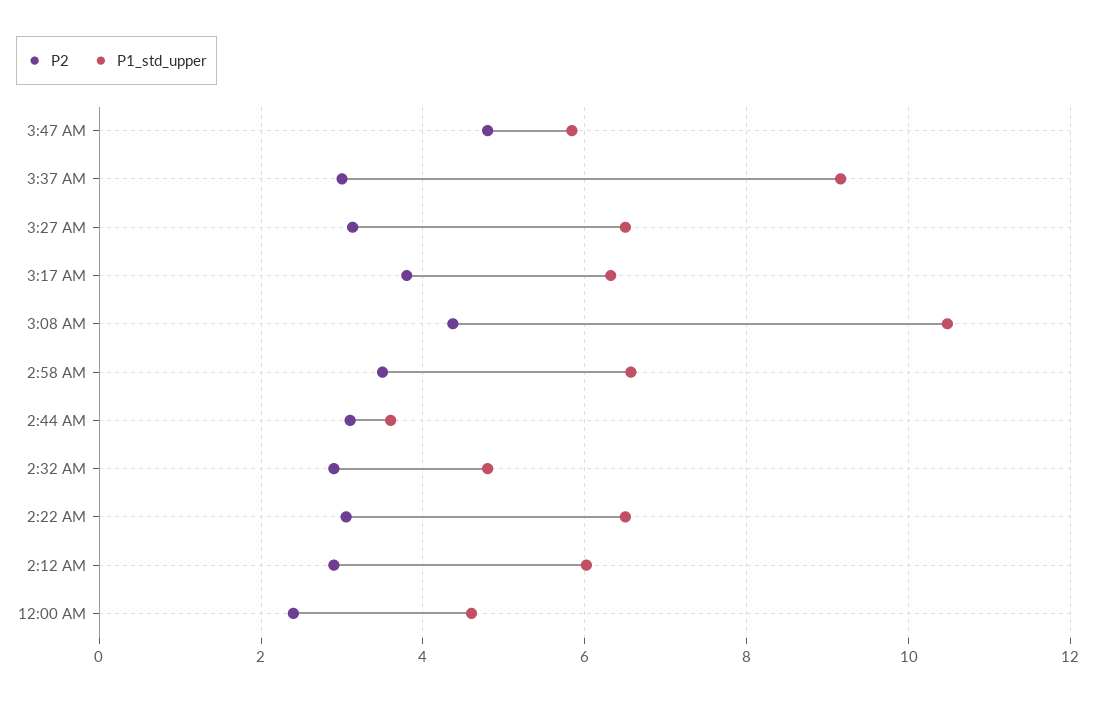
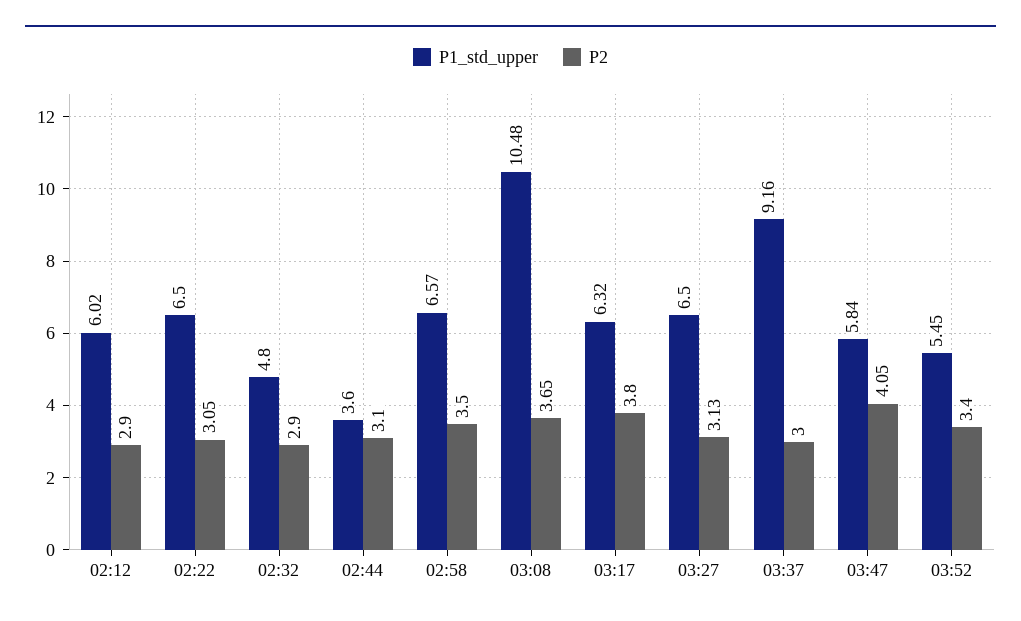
P2, 3:47 AM: 4.8 -> 4.05
P2, 3:08 AM: 4.4 -> 3.65
P2, 12:00 AM: 2.4 -> none
P1_std_upper, 12:00 AM: 4.6 -> none
P1_std_upper, 03:52: none -> 5.45
P2, 03:52: none -> 3.4

